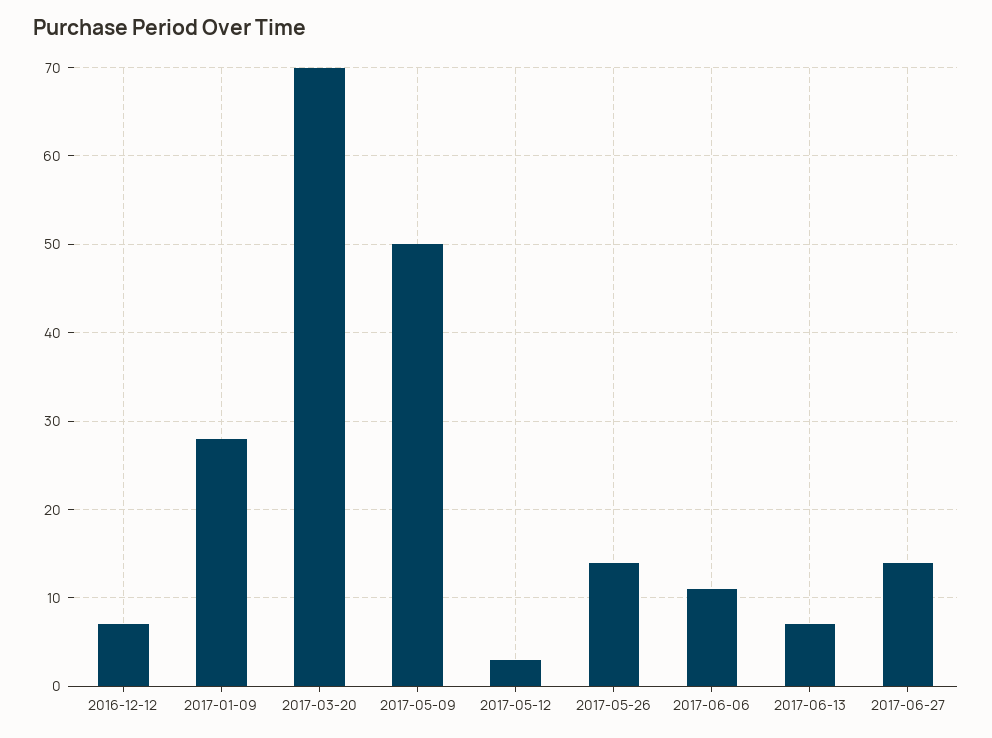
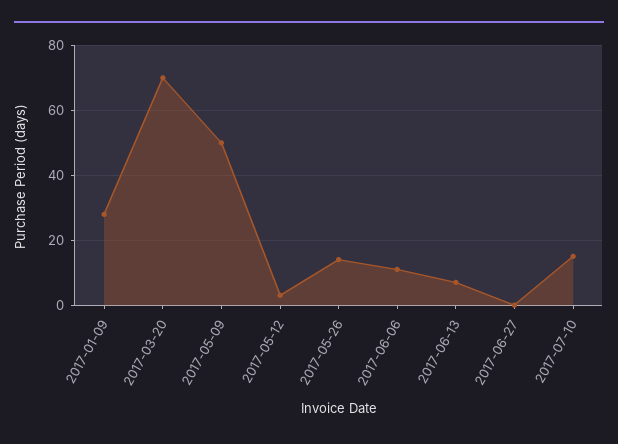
2016-12-12: 7 -> none
2017-06-27: 14 -> 0
2017-07-10: none -> 15

